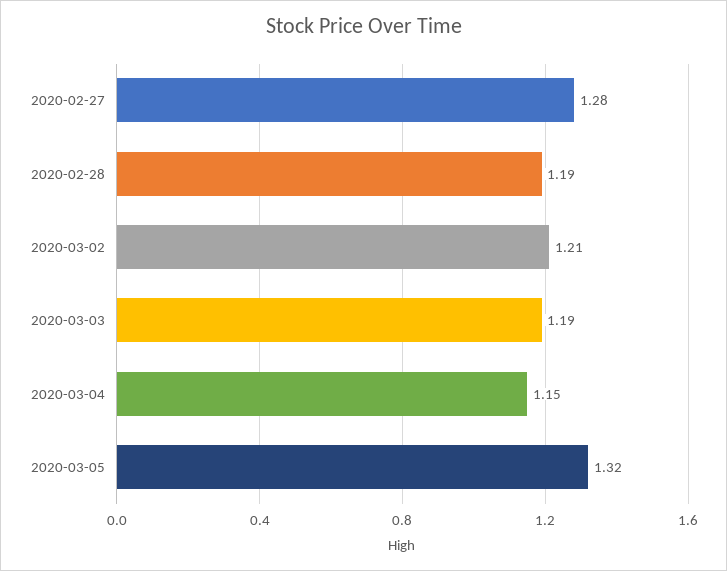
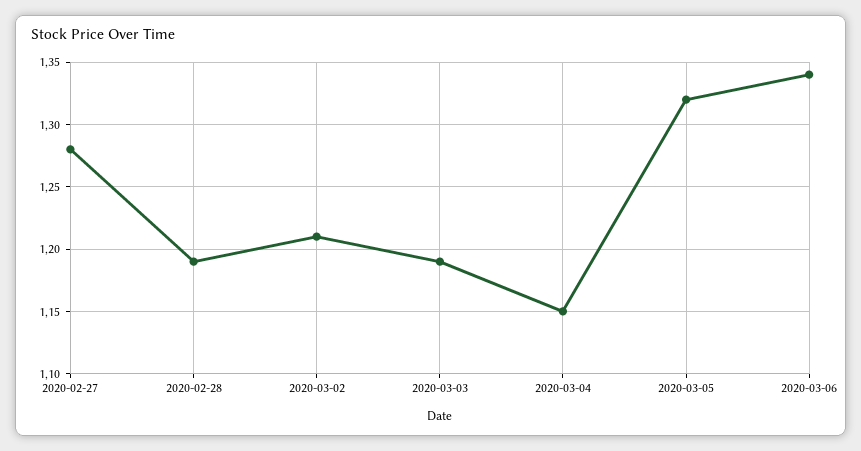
2020-03-06: none -> 1.34

